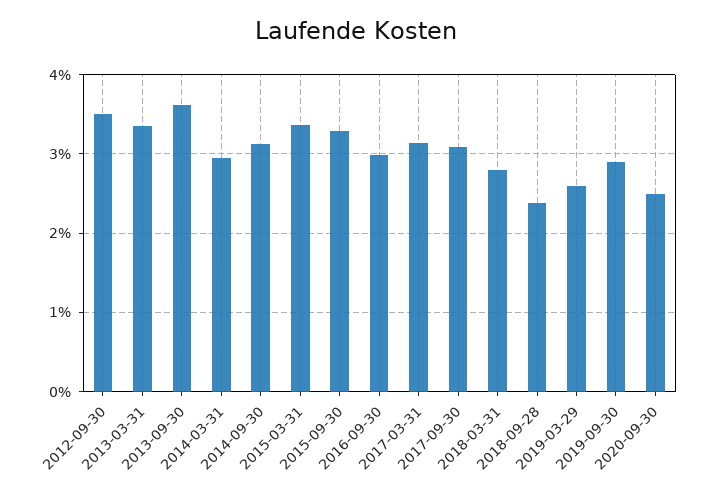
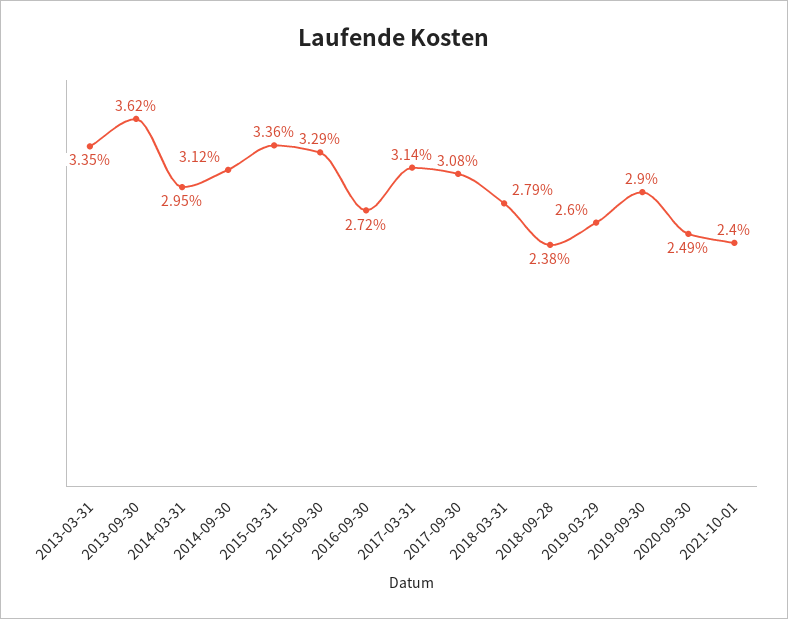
2012-09-30: 3.5 -> none
2016-09-30: 3 -> 2.72
2021-10-01: none -> 2.4

